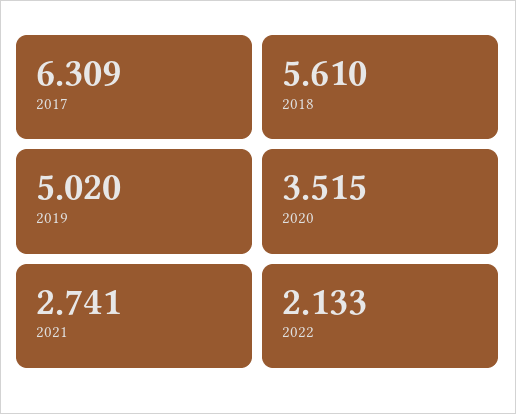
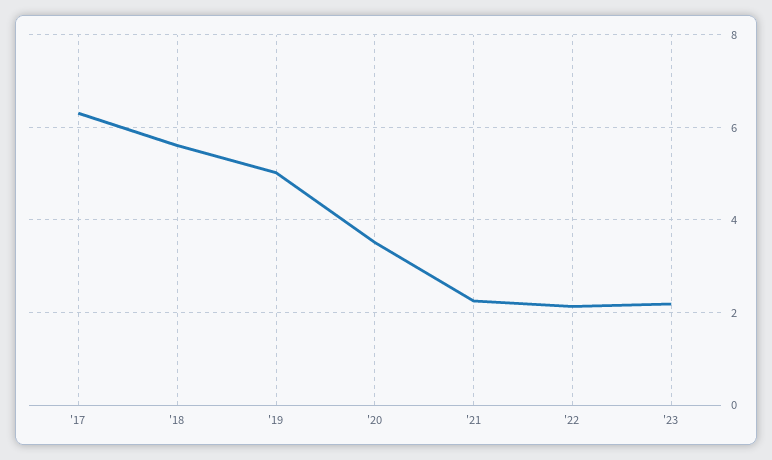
2021: 2.741 -> 2.2
'23: none -> 2.2

